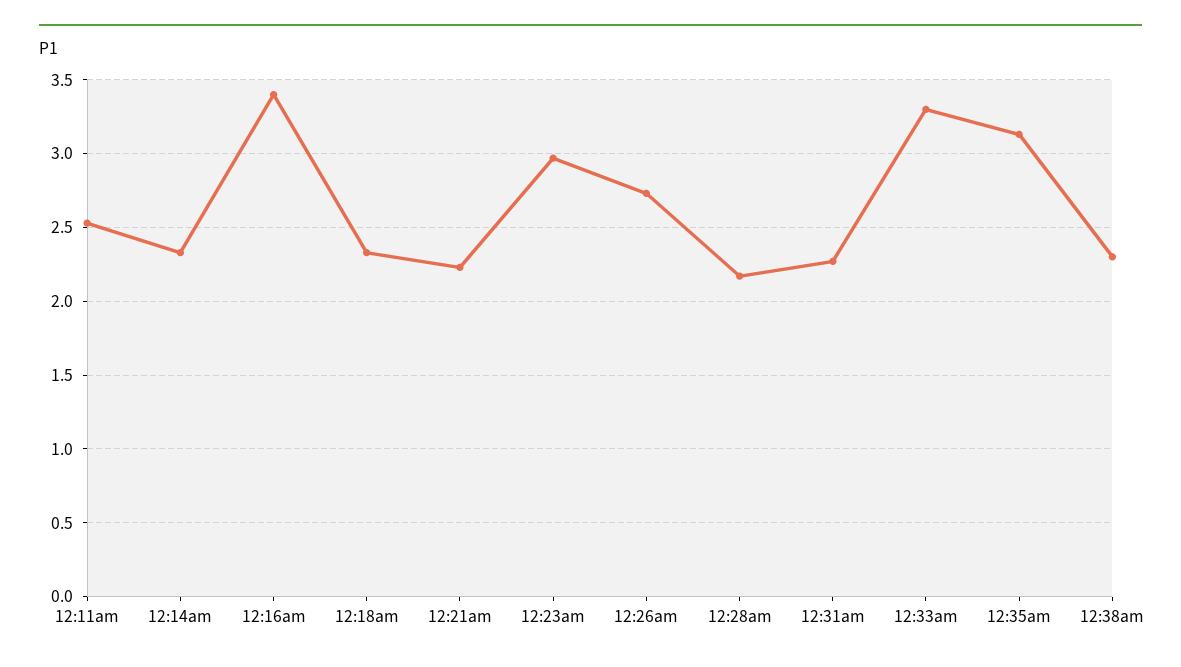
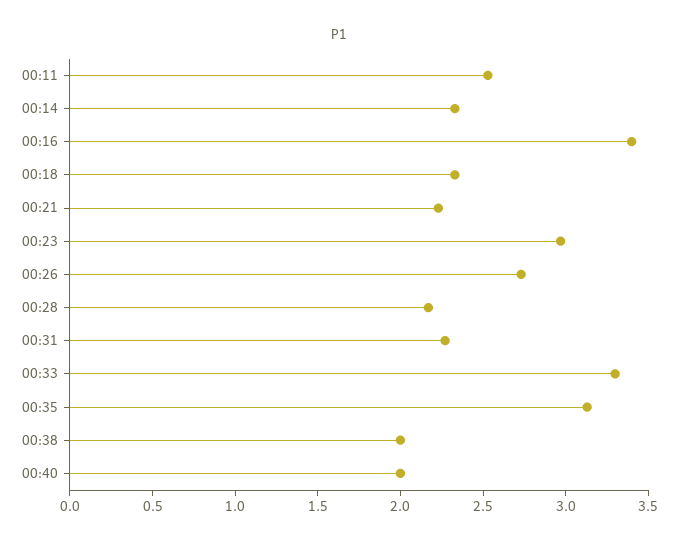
12:38am: 2.3 -> 2
00:40: none -> 2

